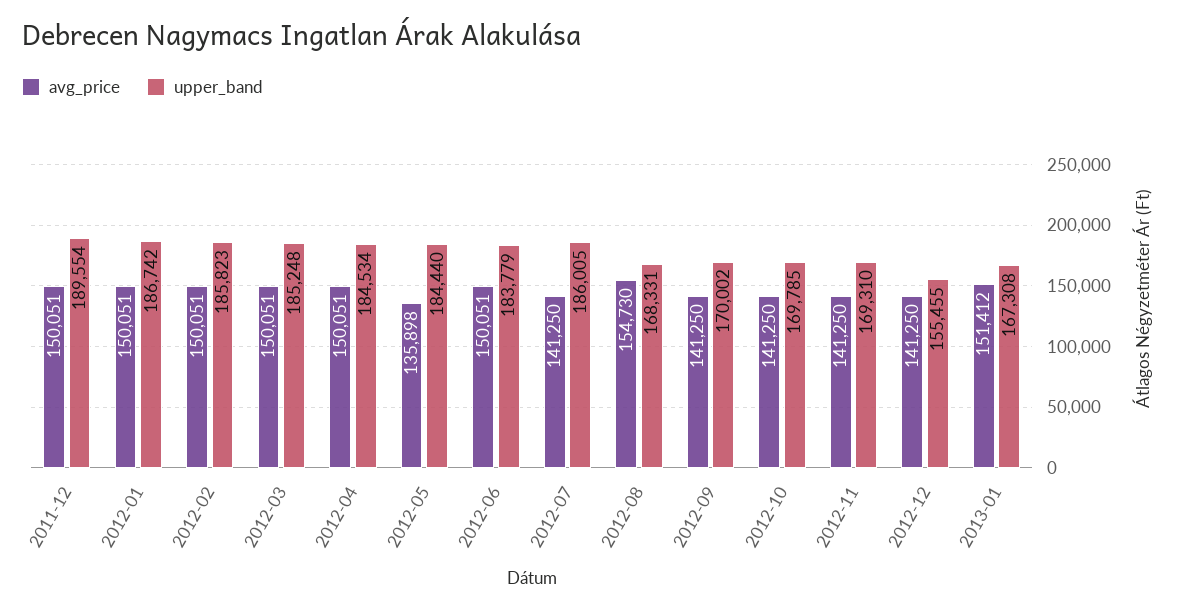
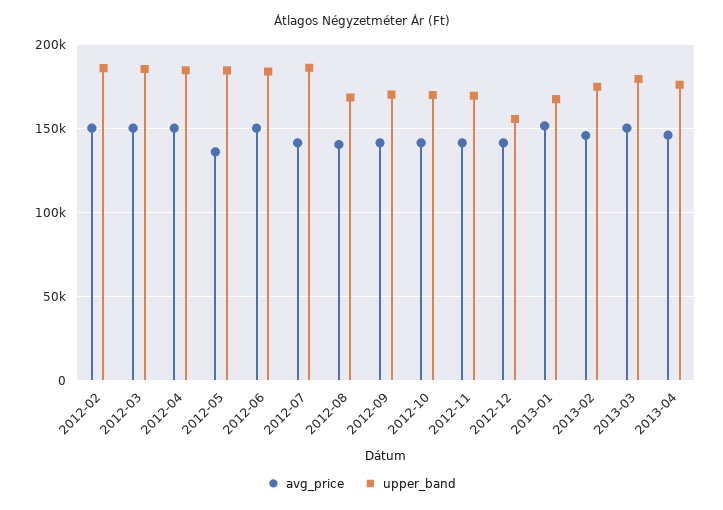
avg_price, 2011-12: 150051 -> none
upper_band, 2011-12: 189554 -> none
avg_price, 2012-01: 150051 -> none
upper_band, 2012-01: 186742 -> none
avg_price, 2012-08: 154730 -> 140000
avg_price, 2013-02: none -> 145000
upper_band, 2013-02: none -> 175000
avg_price, 2013-03: none -> 150000
upper_band, 2013-03: none -> 180000
avg_price, 2013-04: none -> 145000
upper_band, 2013-04: none -> 175000

